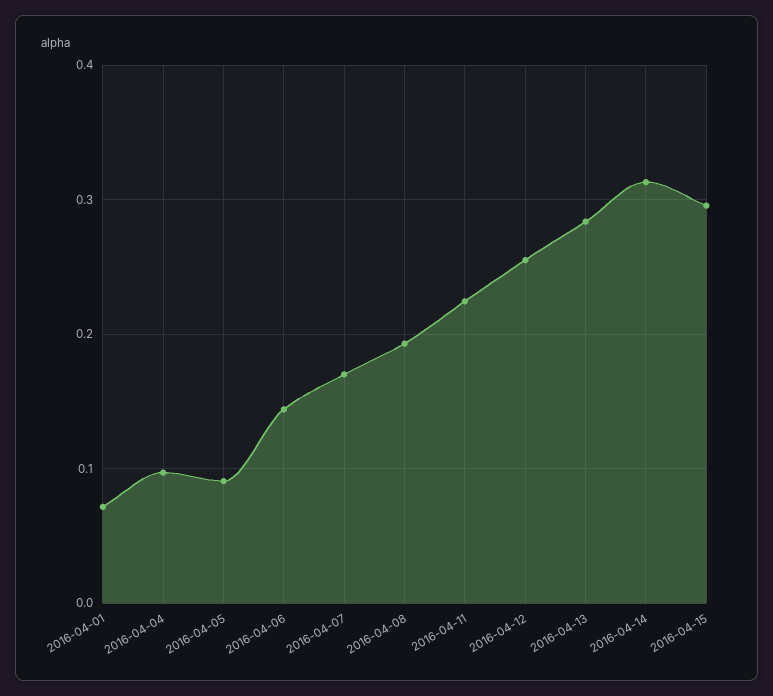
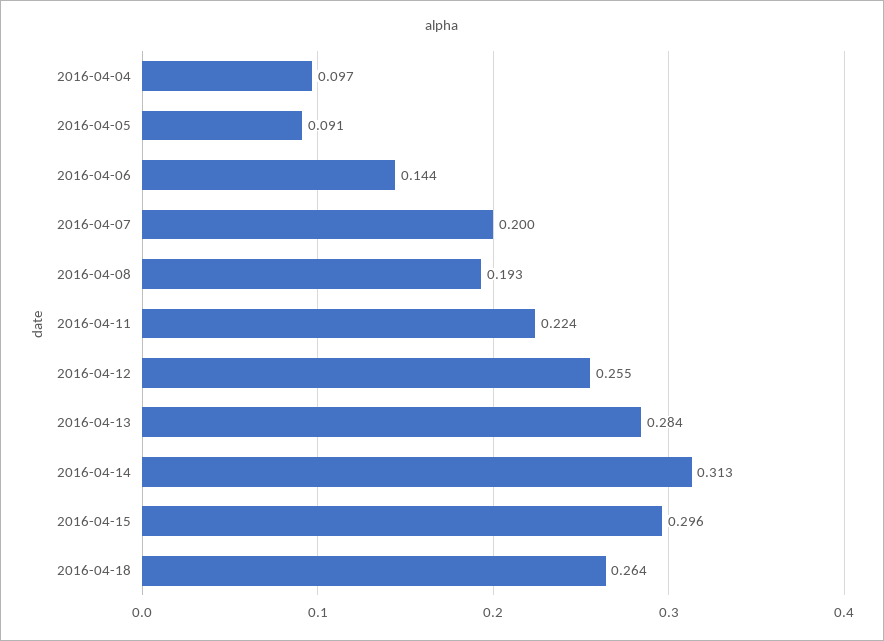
2016-04-01: 0.07 -> none
2016-04-07: 0.17 -> 0.2
2016-04-18: none -> 0.264

